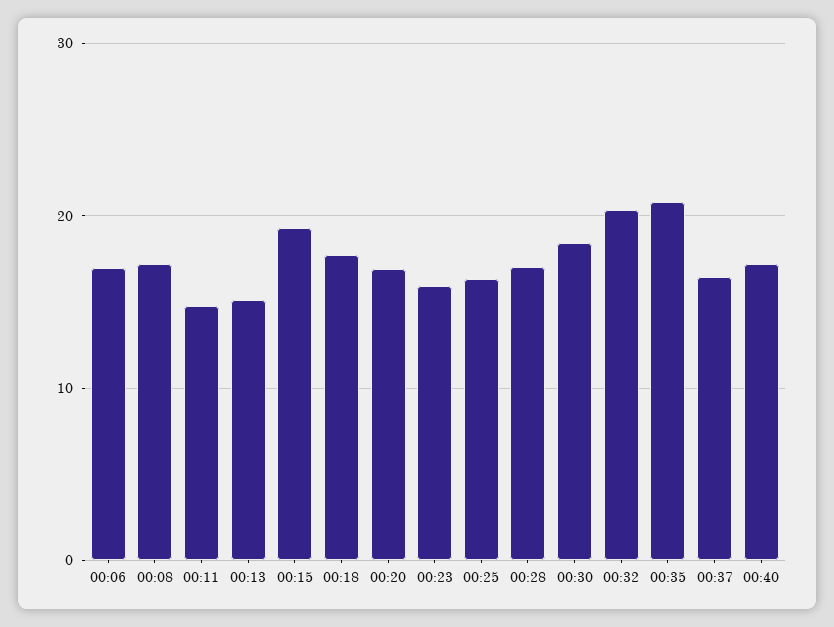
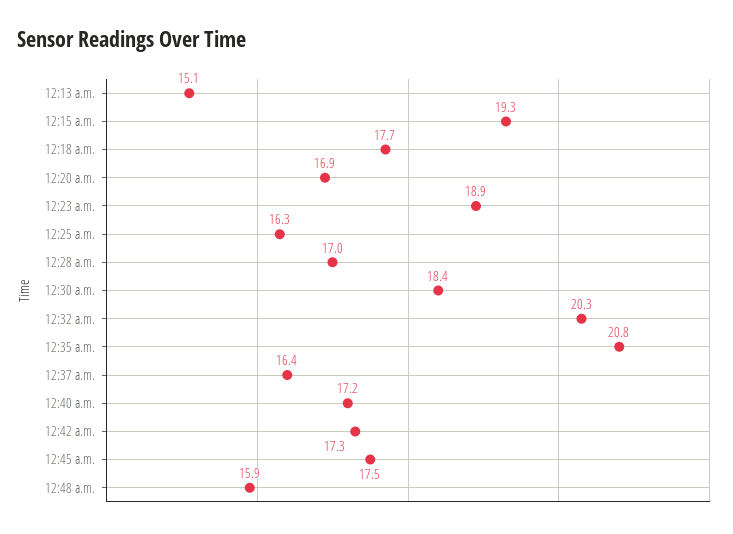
00:06: 17 -> none
00:08: 17 -> none
00:11: 15 -> none
00:23: 16 -> 18.9
12:42 a.m.: none -> 17.3
12:45 a.m.: none -> 17.5
12:48 a.m.: none -> 15.9

